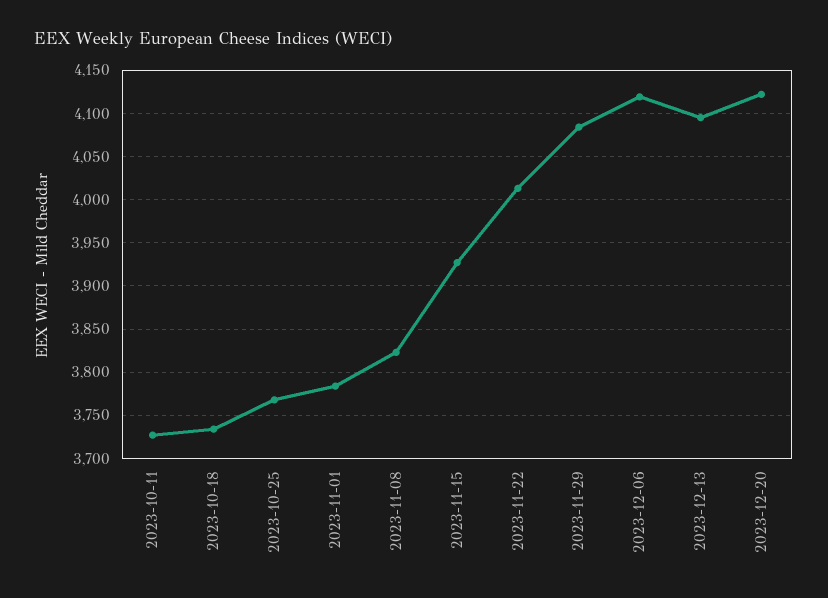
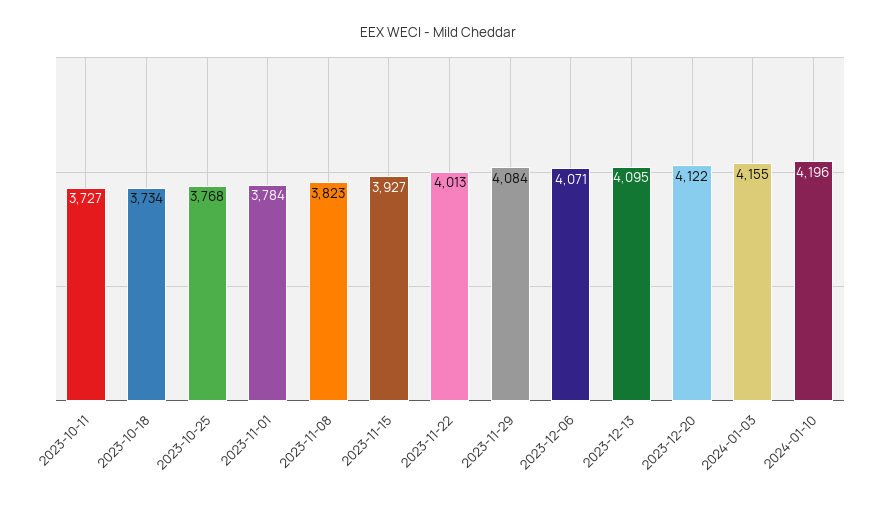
2023-12-06: 4120 -> 4071
2024-01-03: none -> 4155
2024-01-10: none -> 4196

